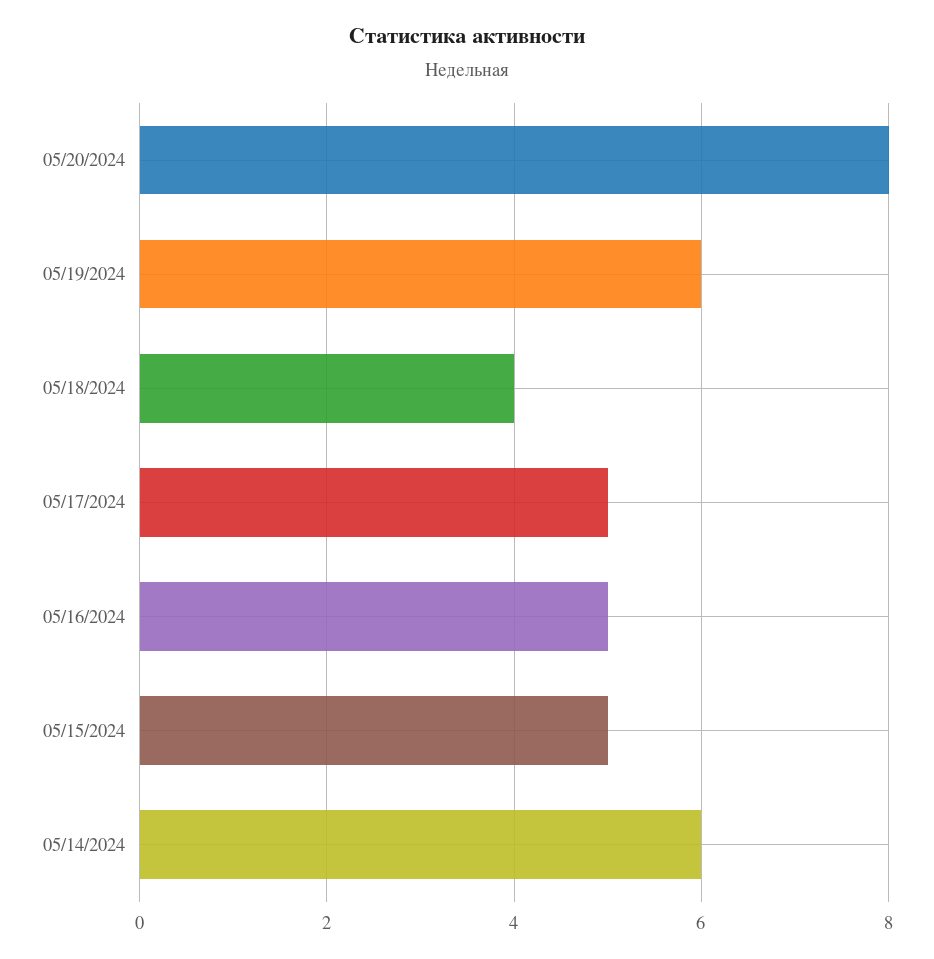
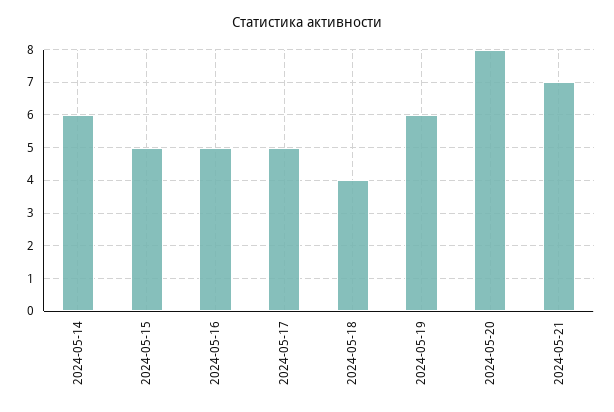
2024-05-21: none -> 7

